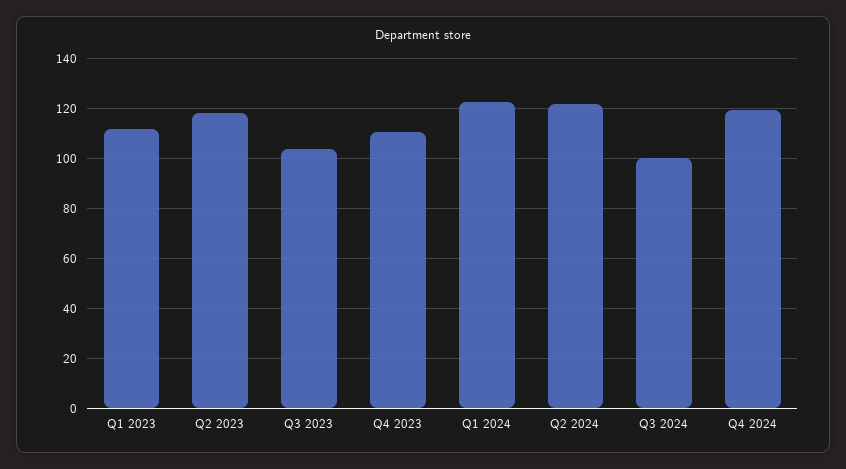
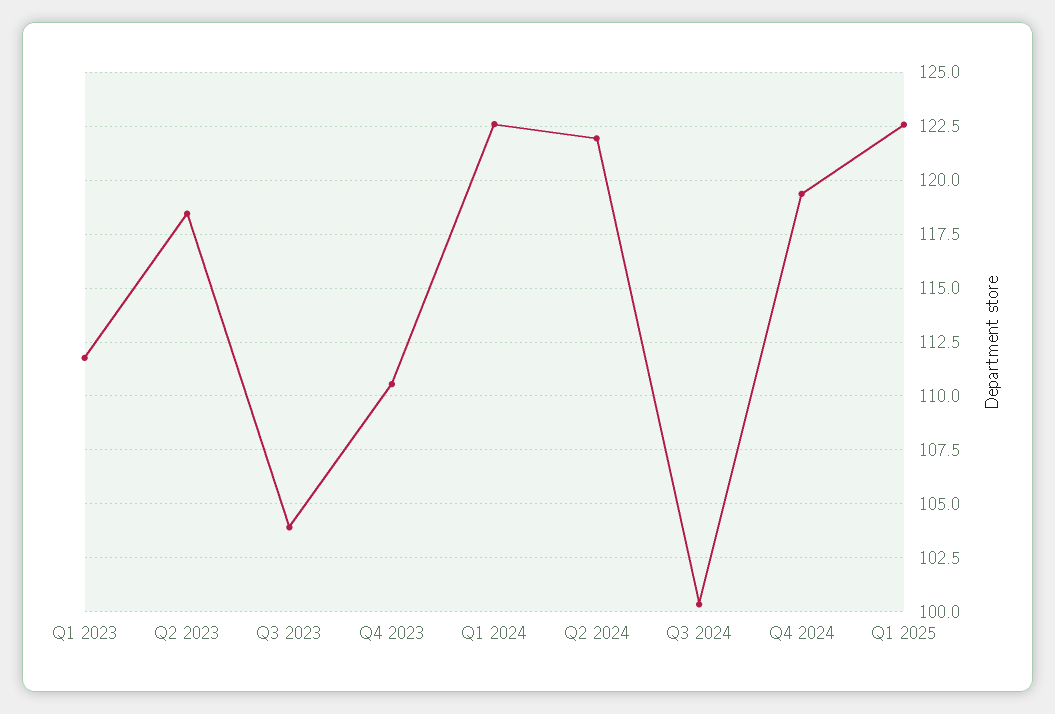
Q1 2025: none -> 122.5

